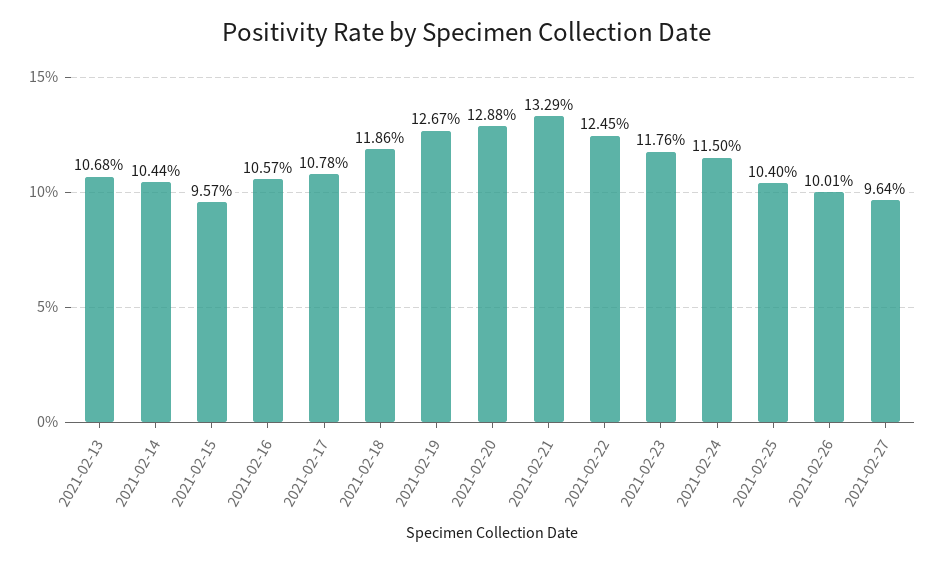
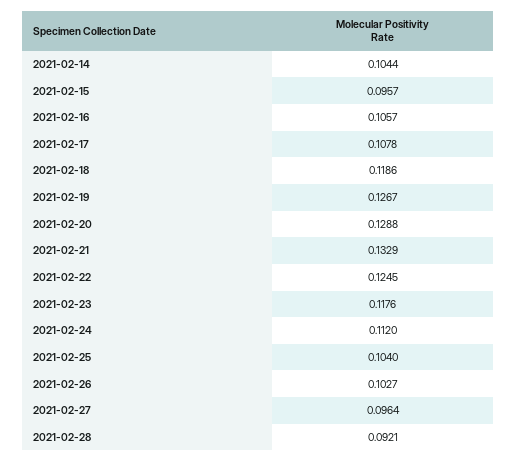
2021-02-13: 0.1068 -> none
2021-02-24: 0.115 -> 0.112
2021-02-26: 0.1001 -> 0.1027
2021-02-28: none -> 0.0921

